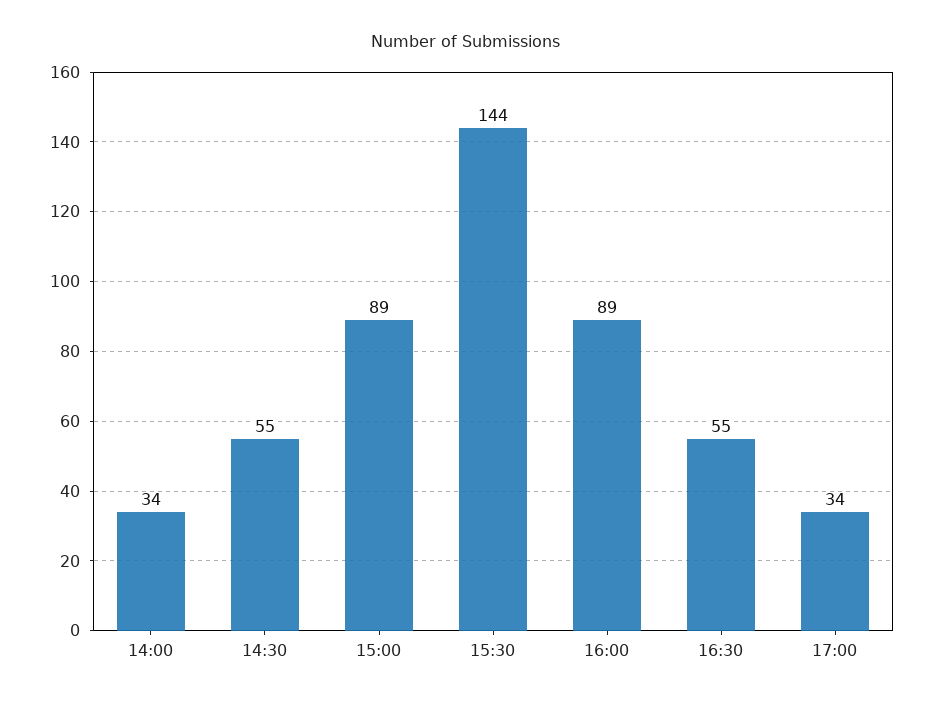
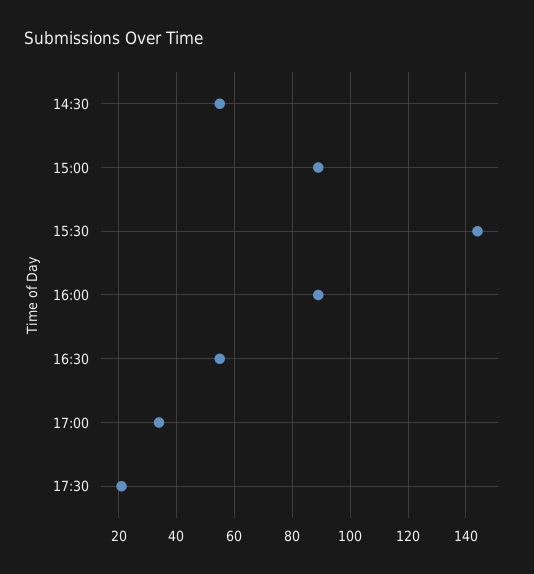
14:00: 34 -> none
17:30: none -> 20

